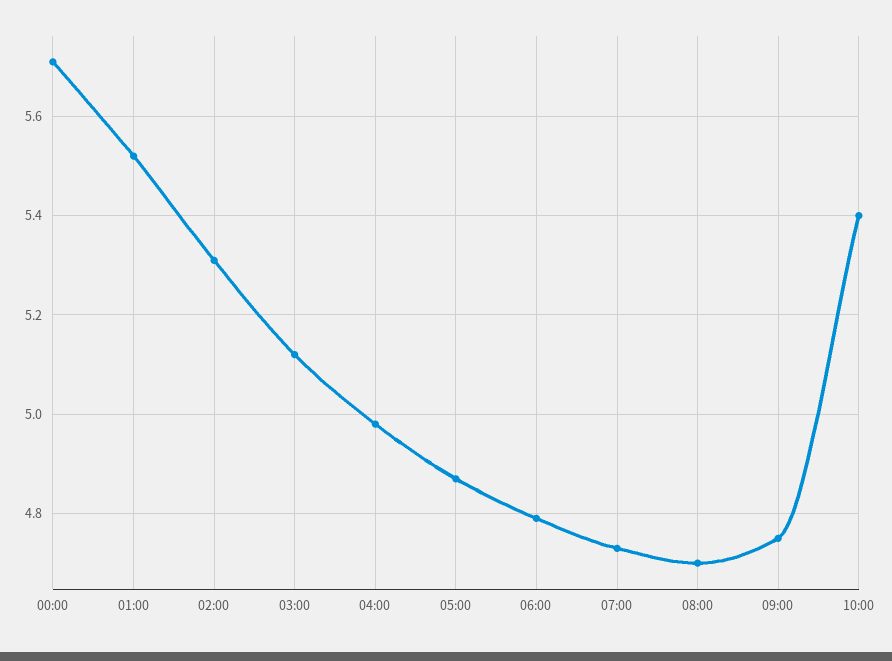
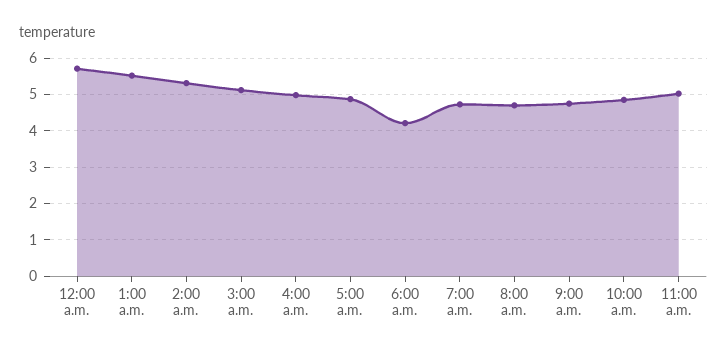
06:00: 4.8 -> 4.2
10:00: 5.4 -> 4.8
11:00 a.m.: none -> 5

